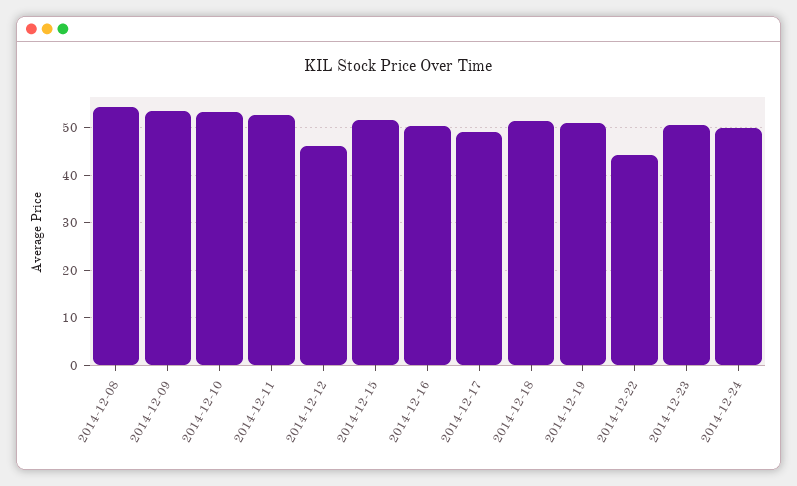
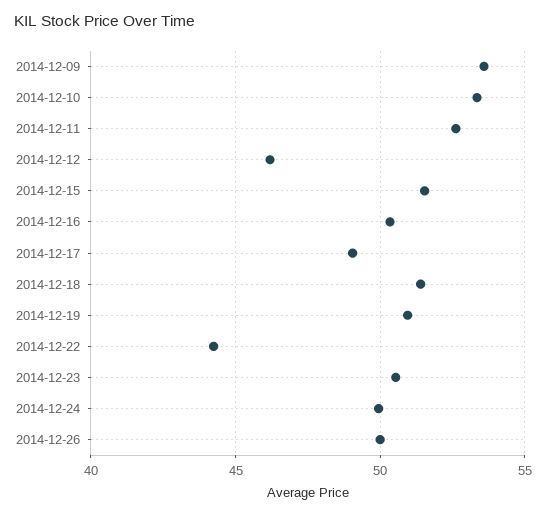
2014-12-08: 54 -> none
2014-12-26: none -> 50

